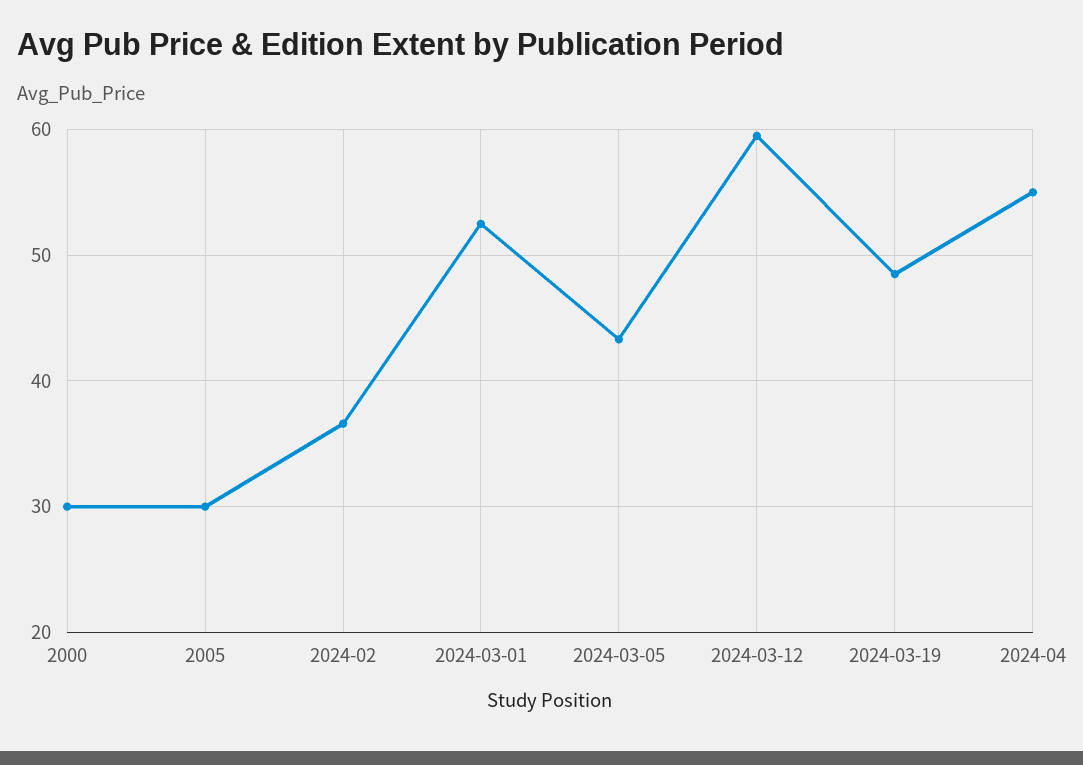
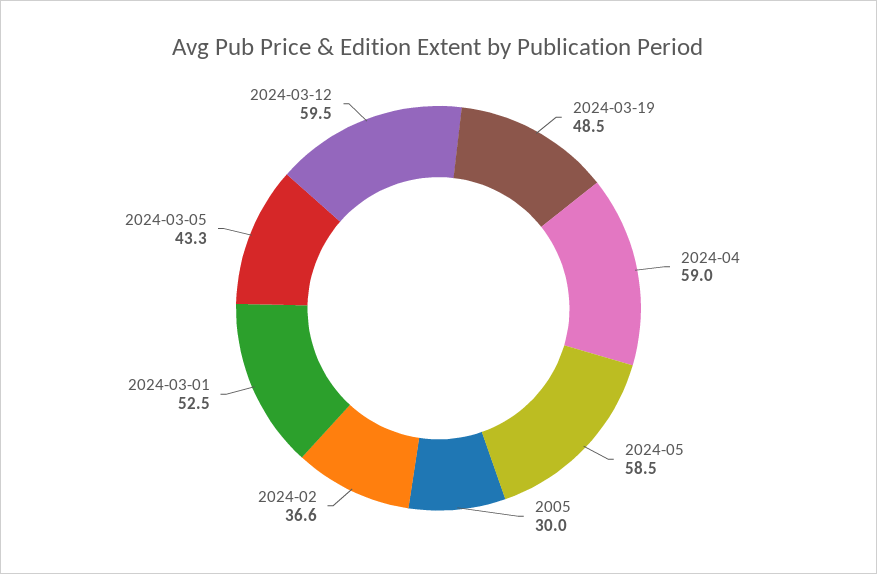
2000: 30 -> none
2024-04: 55 -> 59
2024-05: none -> 58.5

